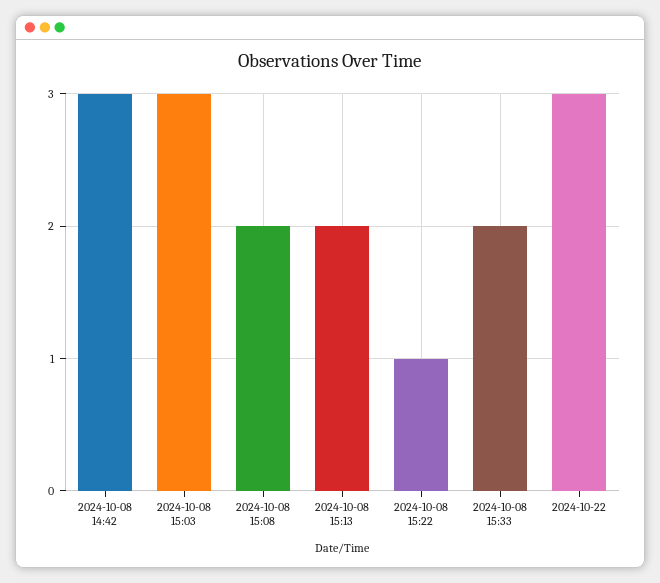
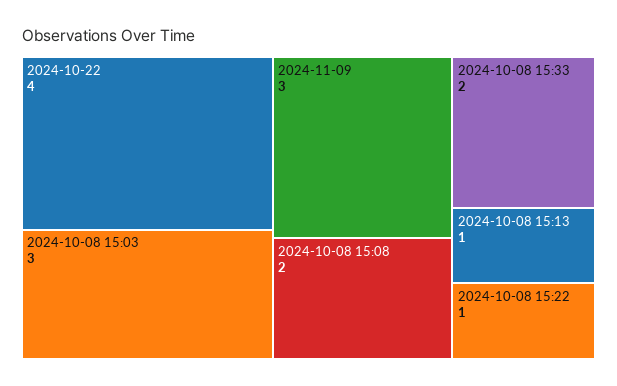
2024-10-08 14:42: 3 -> none
2024-10-08 15:13: 2 -> 1
2024-10-22: 3 -> 4
2024-11-09: none -> 3

